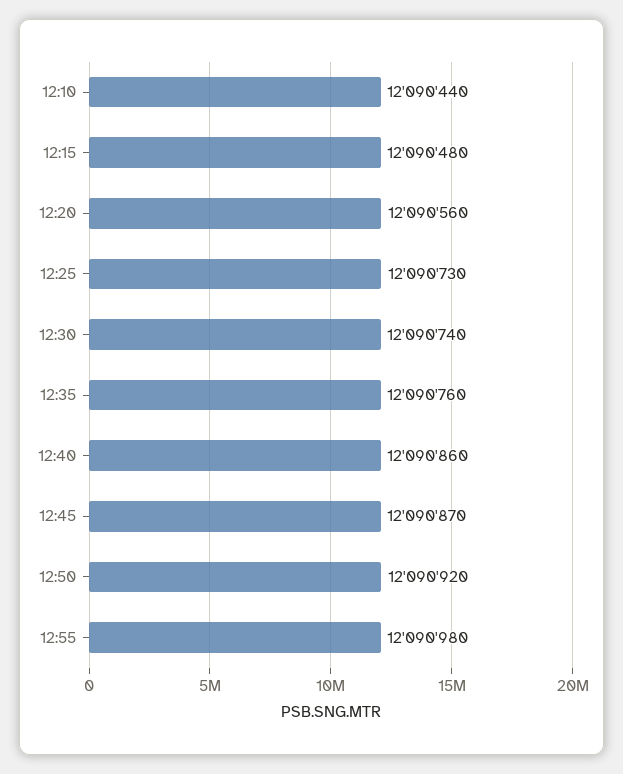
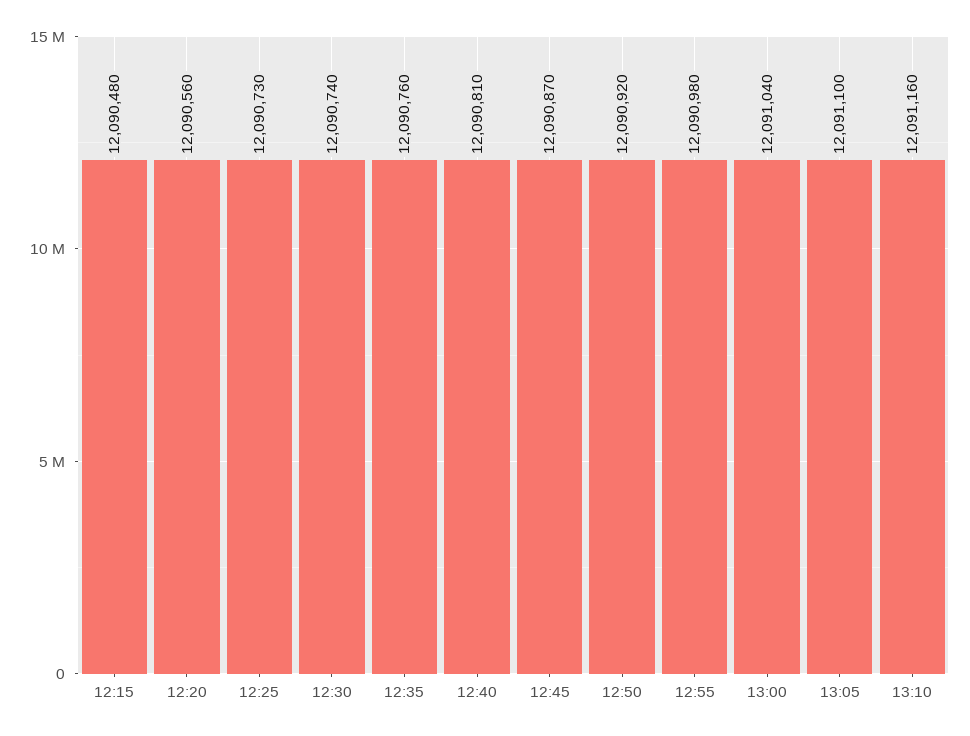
12:10: 12090440 -> none
12:40: 12090860 -> 12090810
13:00: none -> 12091040
13:05: none -> 12091100
13:10: none -> 12091160

